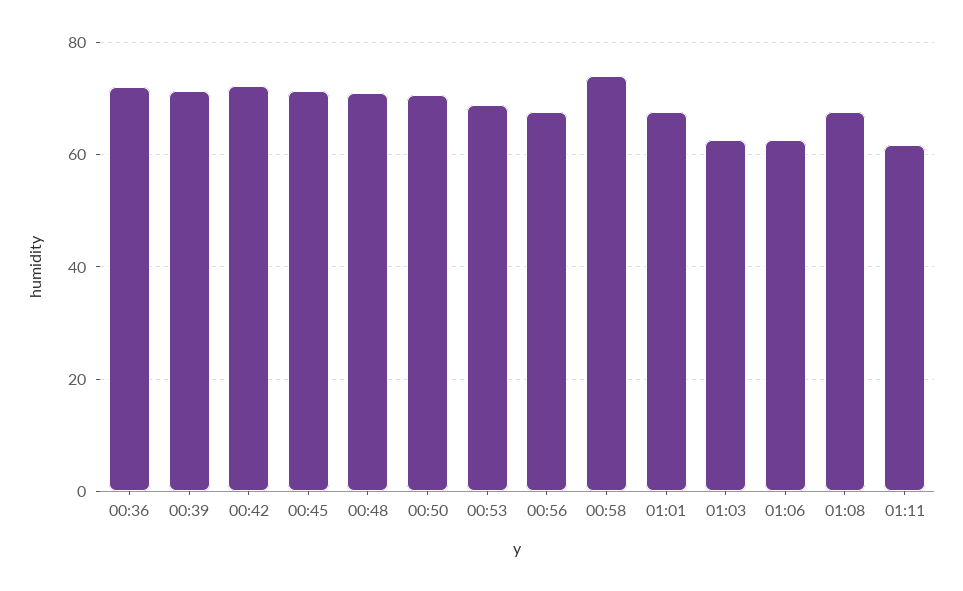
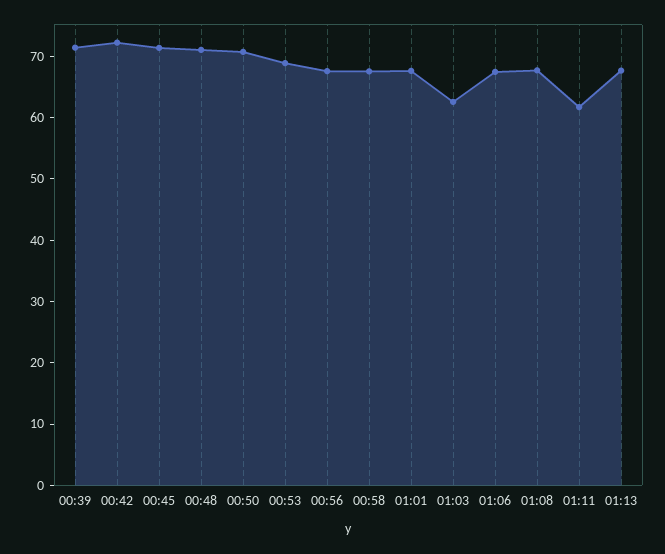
00:36: 72 -> none
00:58: 74 -> 68
01:06: 62 -> 68
01:13: none -> 68

